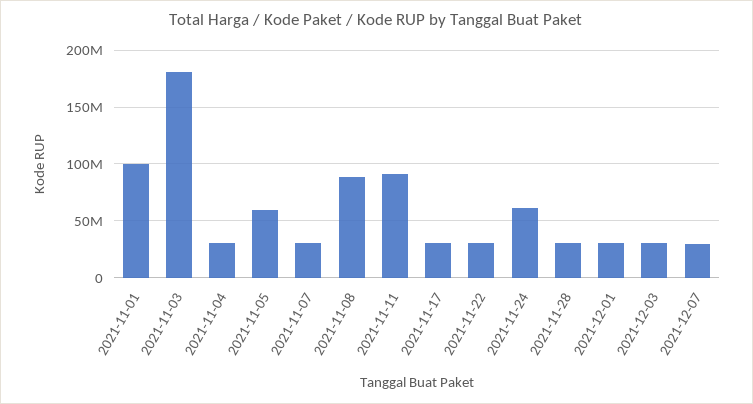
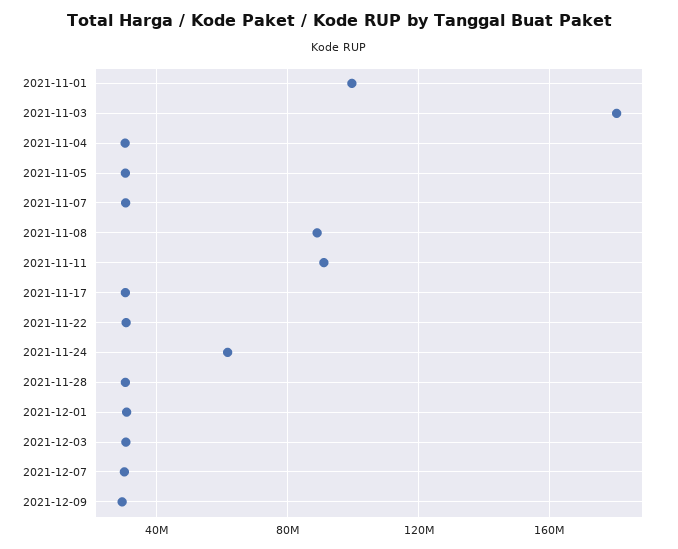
2021-11-05: 60000000 -> 30000000
2021-12-09: none -> 30000000

